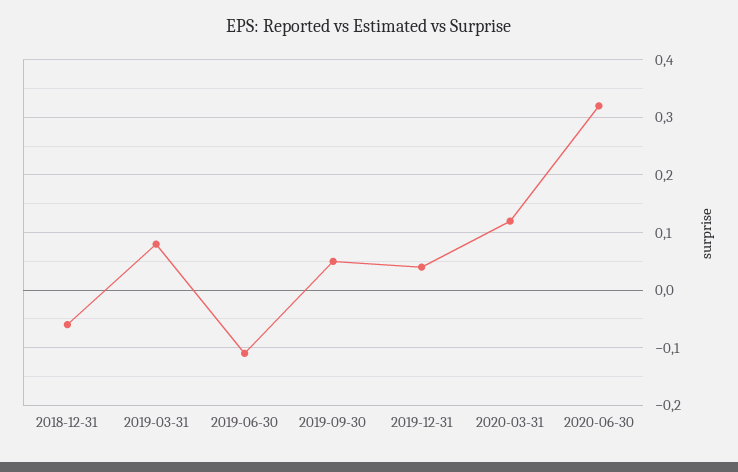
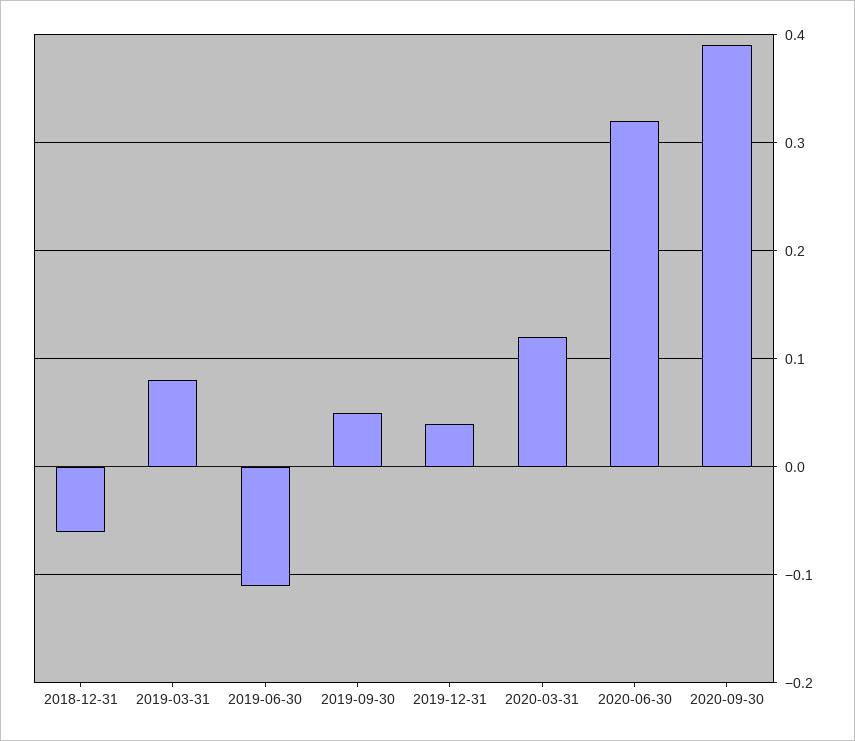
2020-09-30: none -> 0.39

